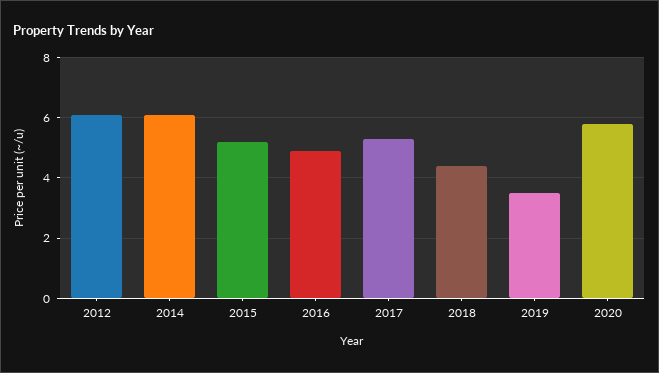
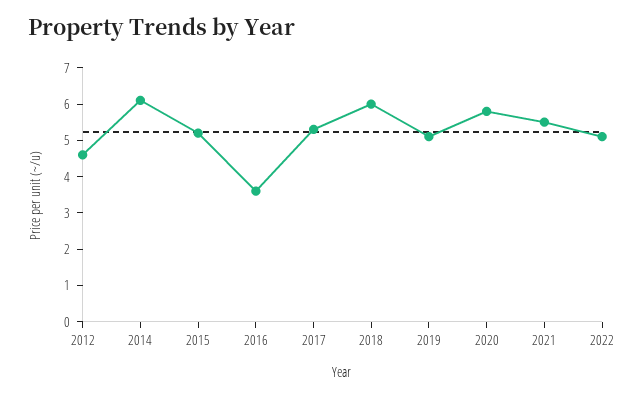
2012: 6 -> 4.5
2016: 5 -> 3.5
2018: 4.5 -> 6
2019: 3.5 -> 5
2021: none -> 5.5
2022: none -> 5

